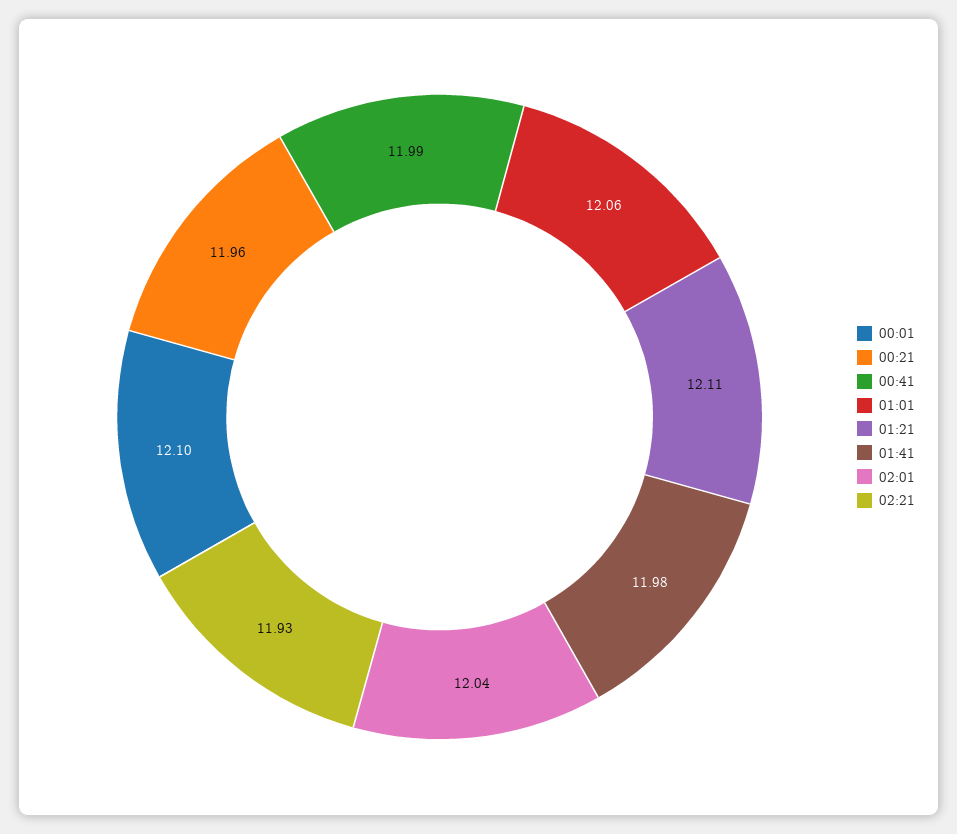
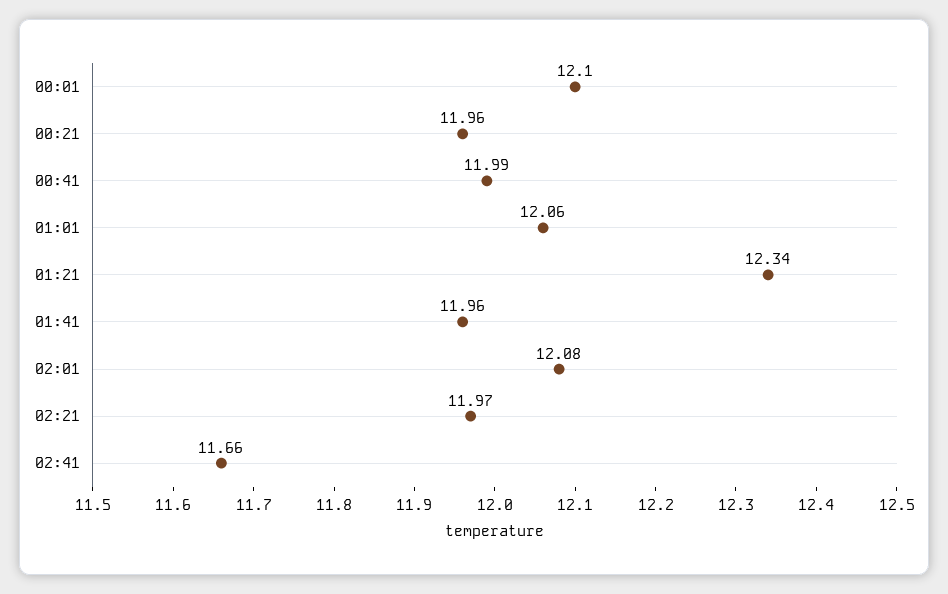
01:21: 12.11 -> 12.34
01:41: 11.98 -> 11.96
02:01: 12.04 -> 12.08
02:21: 11.93 -> 11.97
02:41: none -> 11.66

